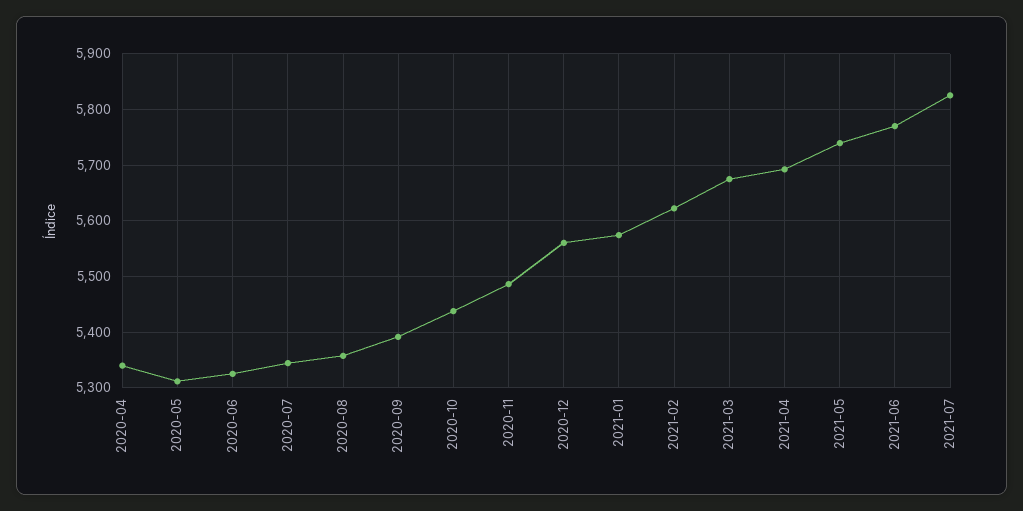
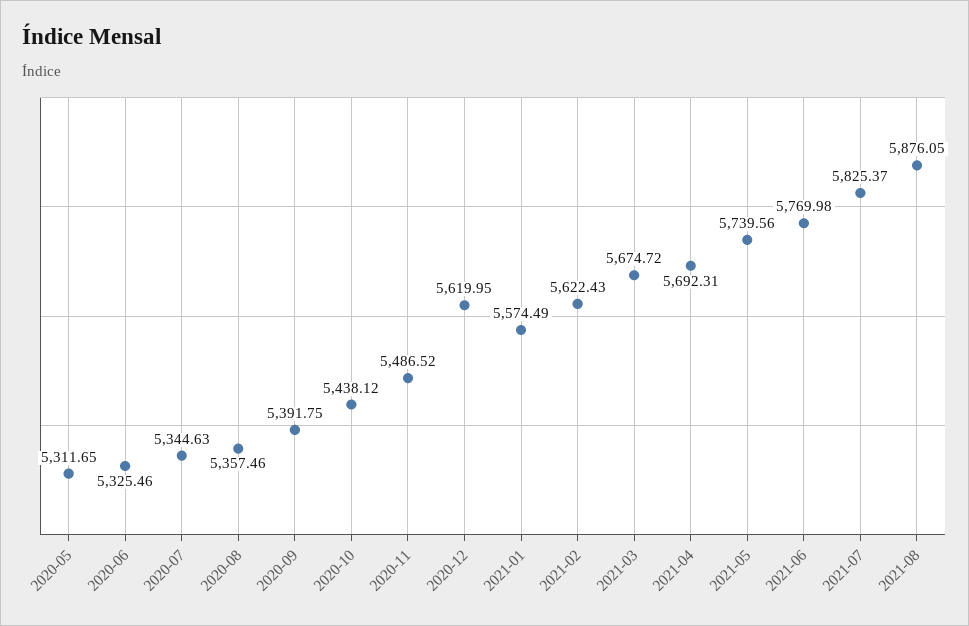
2020-04: 5340 -> none
2020-12: 5560 -> 5619.95
2021-08: none -> 5876.05

